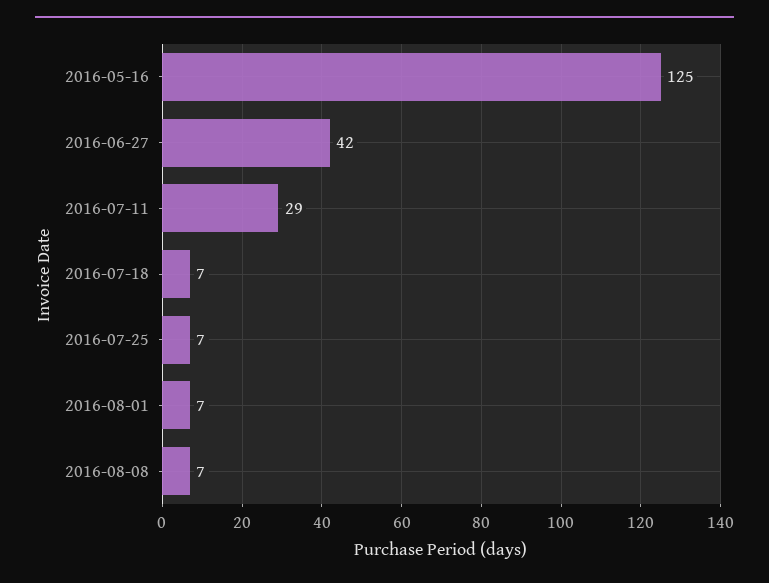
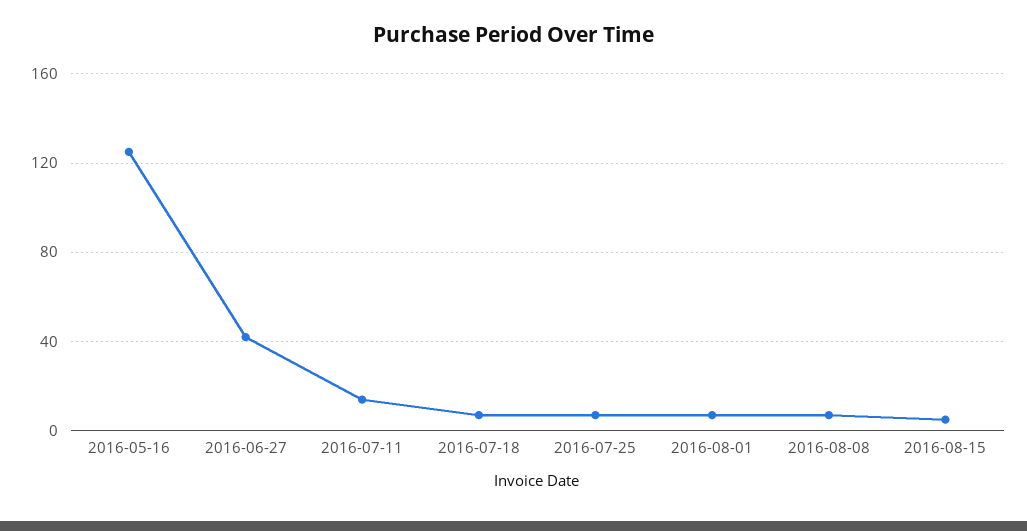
2016-07-11: 29 -> 15
2016-08-15: none -> 5

